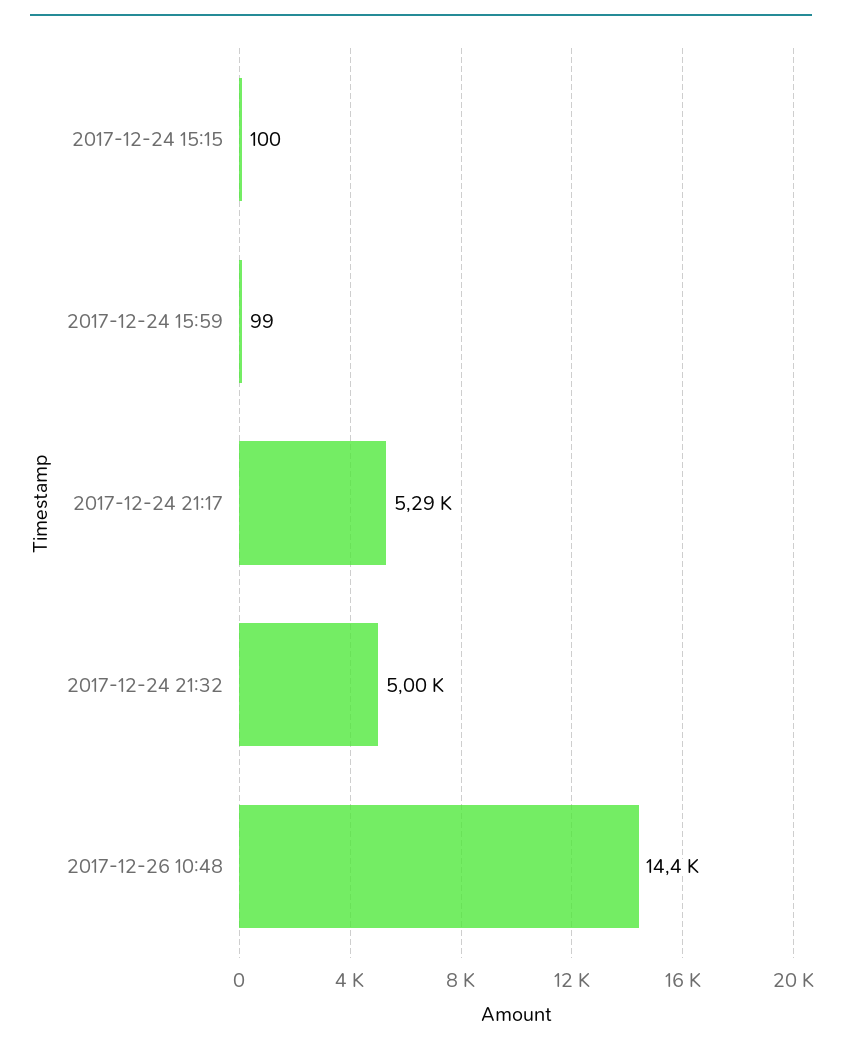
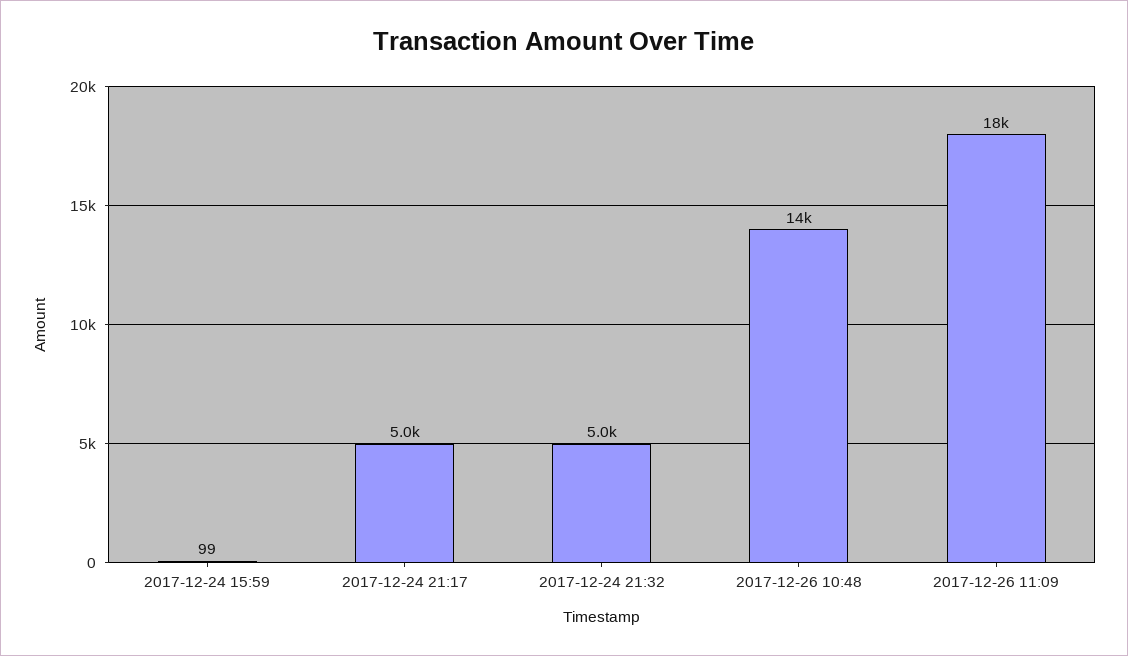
2017-12-24 15:15: 100 -> none
2017-12-24 21:17: 5290 -> 5000
2017-12-26 11:09: none -> 18000

